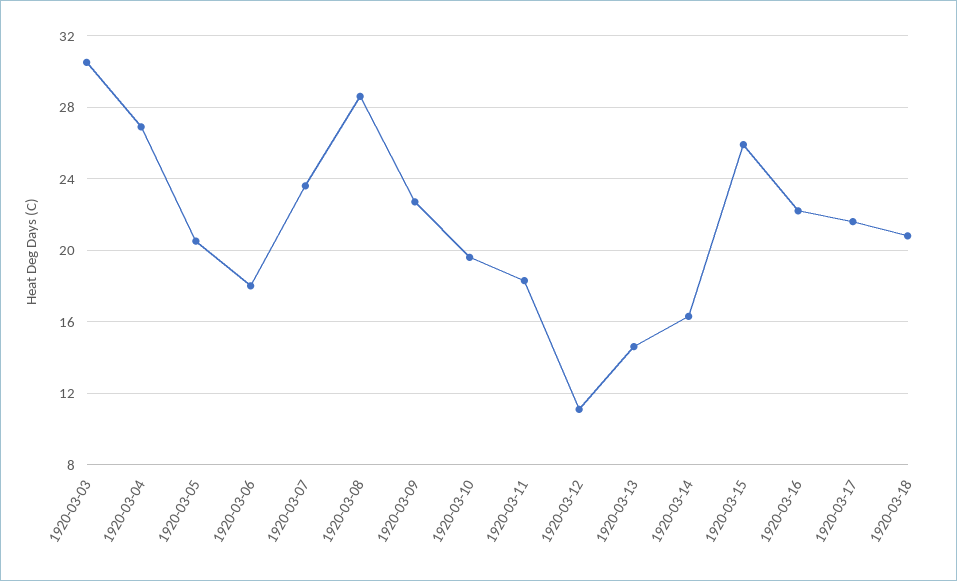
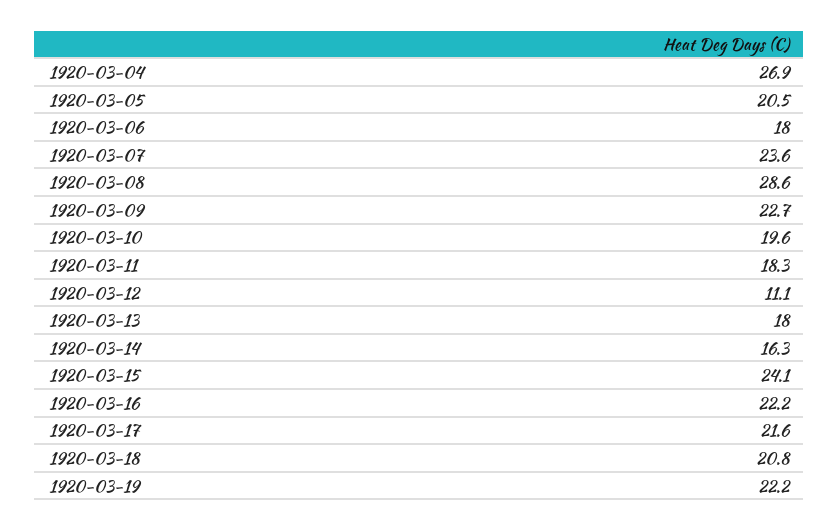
1920-03-03: 30.5 -> none
1920-03-13: 14.5 -> 18
1920-03-15: 26 -> 24.1
1920-03-19: none -> 22.2

